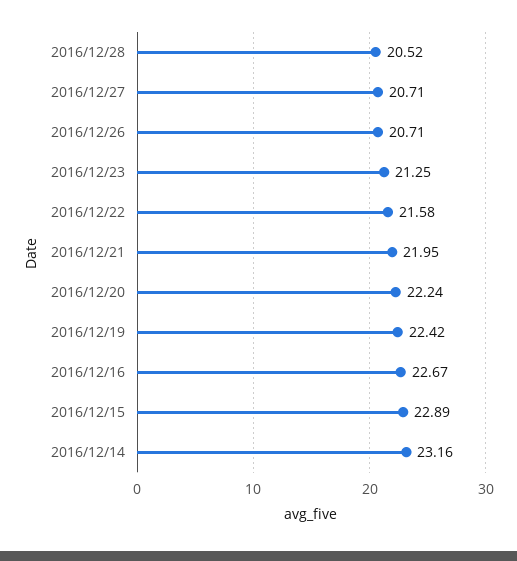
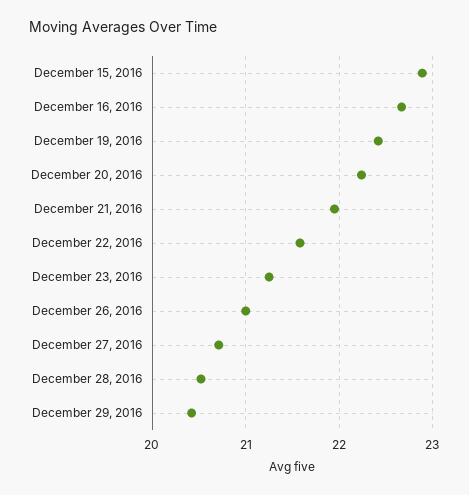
2016/12/26: 20.71 -> 21
2016/12/14: 23.16 -> none
December 29, 2016: none -> 20.4

